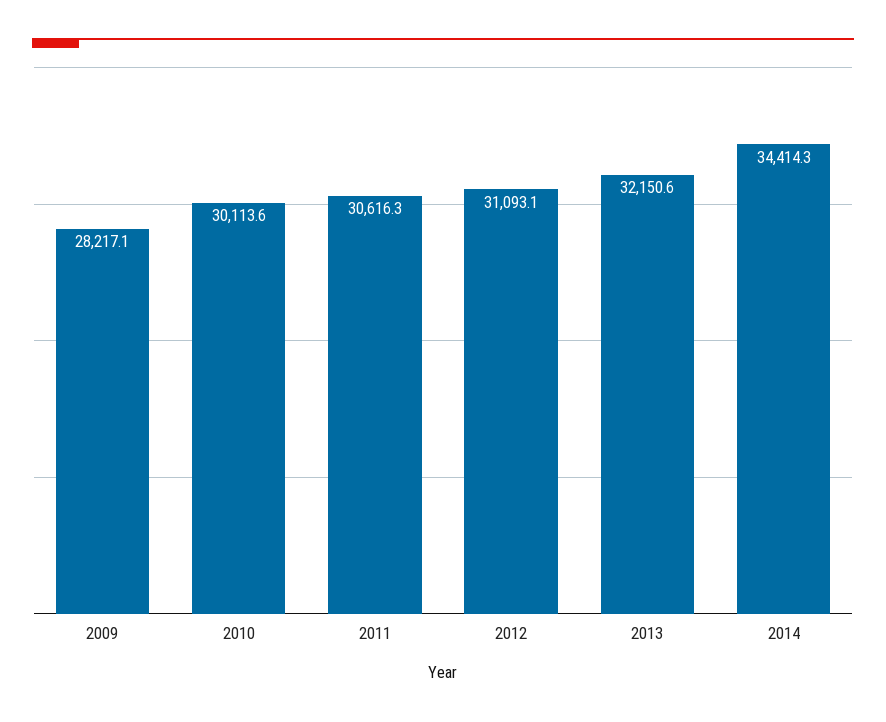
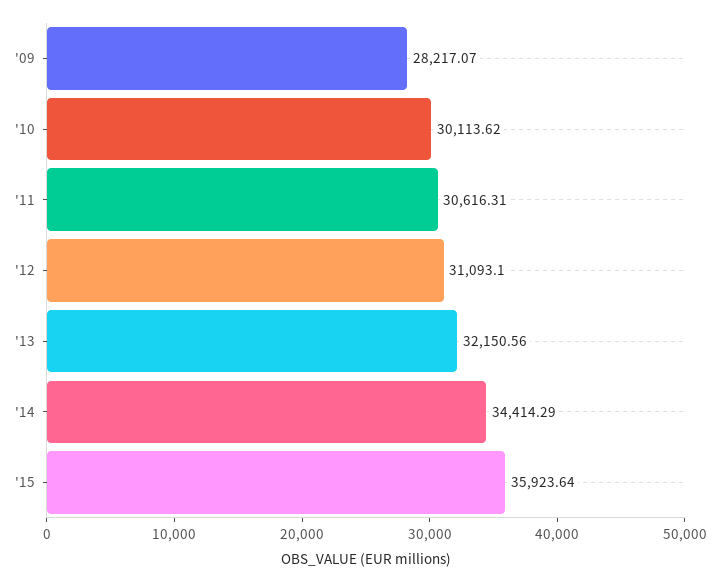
'15: none -> 35923.64

